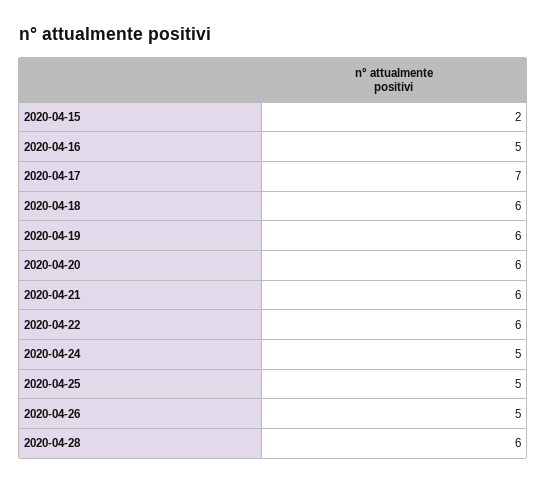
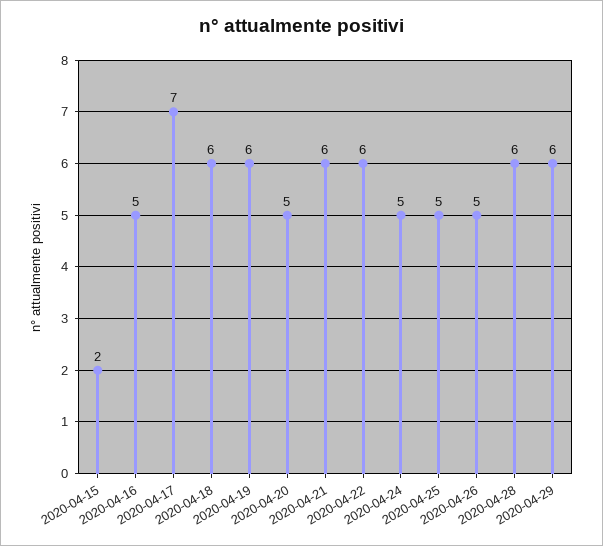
2020-04-20: 6 -> 5
2020-04-29: none -> 6

